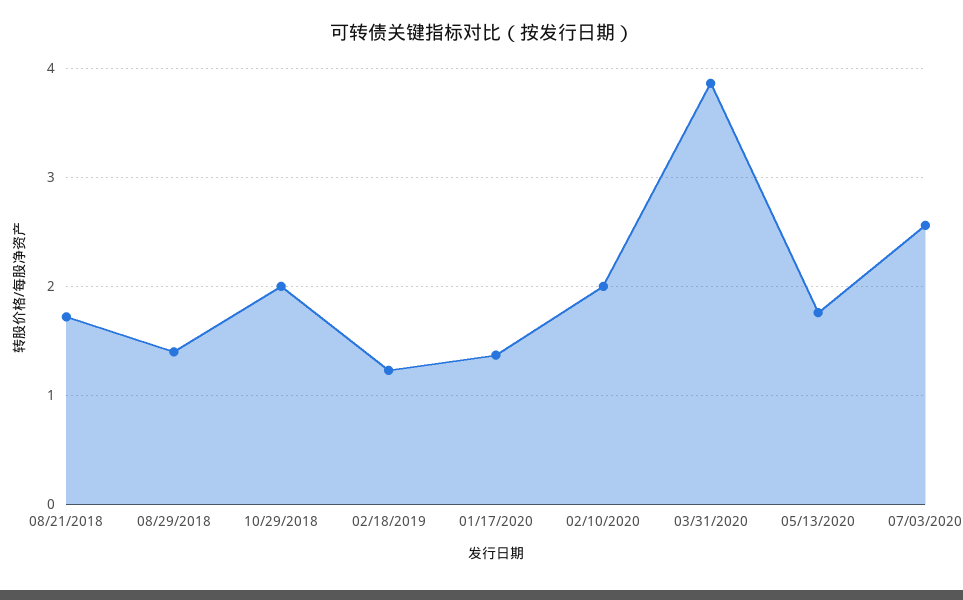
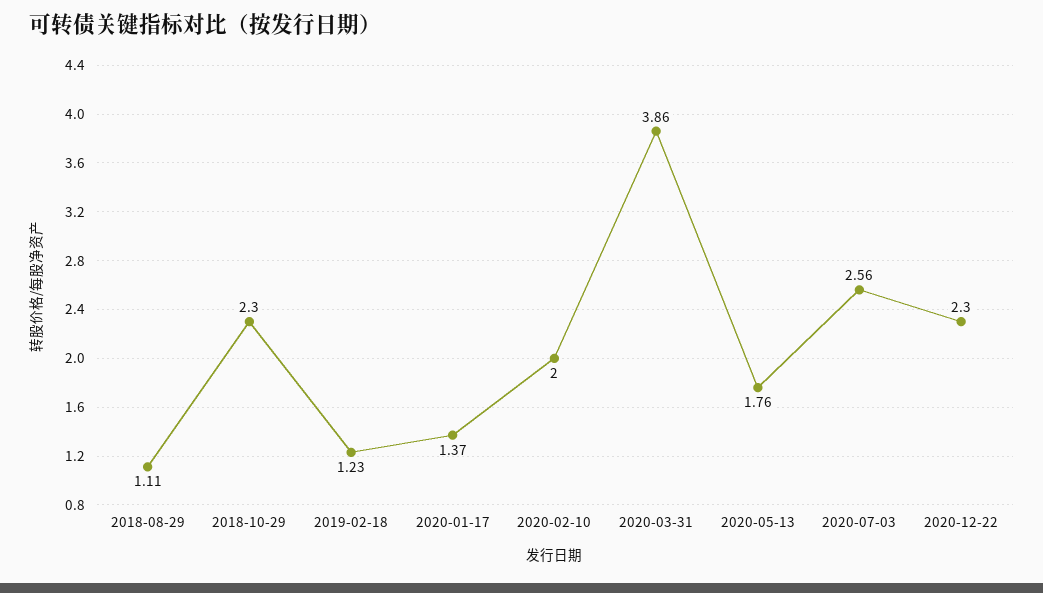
08/21/2018: 1.7 -> none
08/29/2018: 1.4 -> 1.11
10/29/2018: 2 -> 2.3
2020-12-22: none -> 2.3

